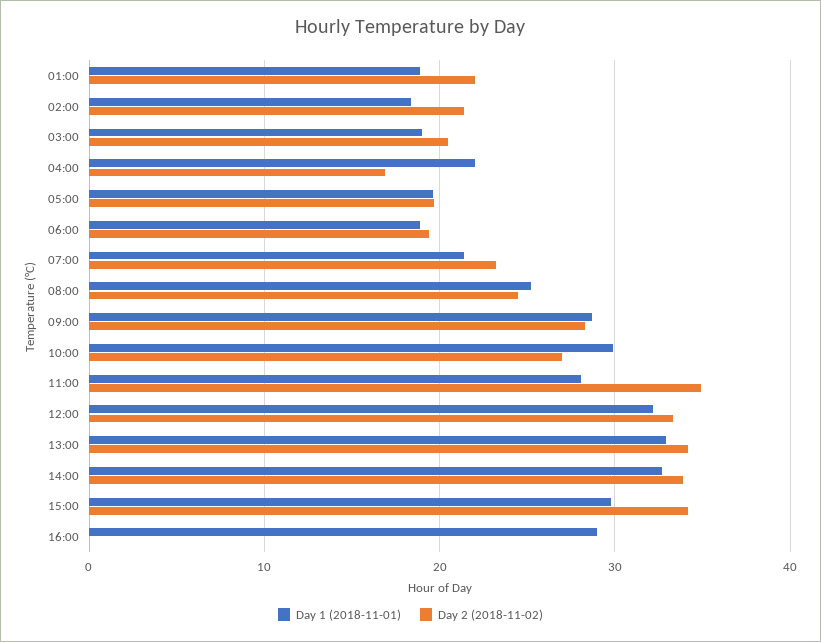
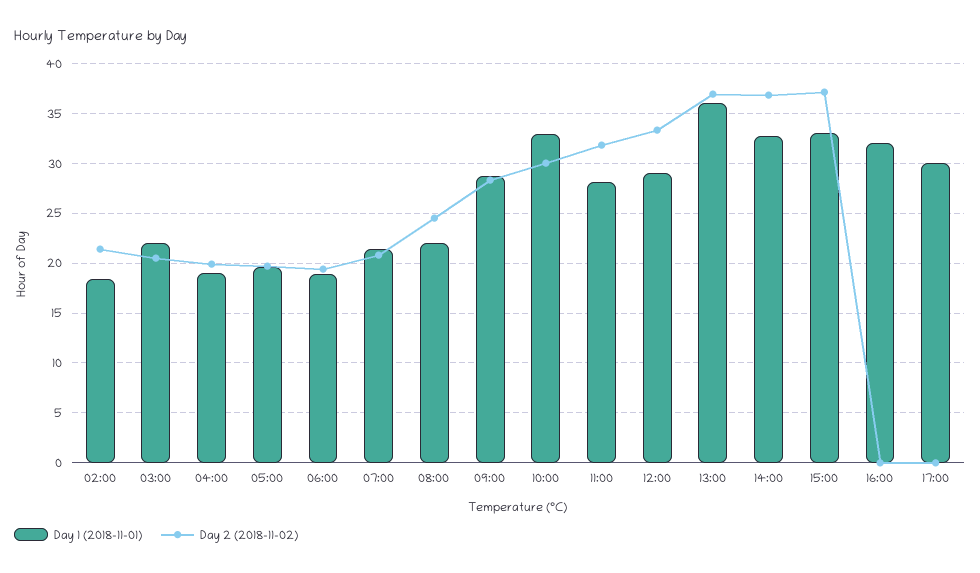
Day 1 (2018-11-01), 01:00: 19 -> none
Day 2 (2018-11-02), 01:00: 22 -> none
Day 1 (2018-11-01), 03:00: 19 -> 22
Day 1 (2018-11-01), 04:00: 22 -> 19
Day 2 (2018-11-02), 04:00: 17 -> 20
Day 2 (2018-11-02), 07:00: 23 -> 21
Day 1 (2018-11-01), 08:00: 25 -> 22
Day 1 (2018-11-01), 10:00: 30 -> 33
Day 2 (2018-11-02), 10:00: 27 -> 30
Day 2 (2018-11-02), 11:00: 35 -> 32
Day 1 (2018-11-01), 12:00: 32 -> 29
Day 1 (2018-11-01), 13:00: 33 -> 36
Day 2 (2018-11-02), 13:00: 34 -> 37
Day 2 (2018-11-02), 14:00: 34 -> 37
Day 1 (2018-11-01), 15:00: 30 -> 33
Day 2 (2018-11-02), 15:00: 34 -> 37
Day 1 (2018-11-01), 16:00: 29 -> 32
Day 1 (2018-11-01), 17:00: none -> 30
Day 2 (2018-11-02), 17:00: none -> 0

